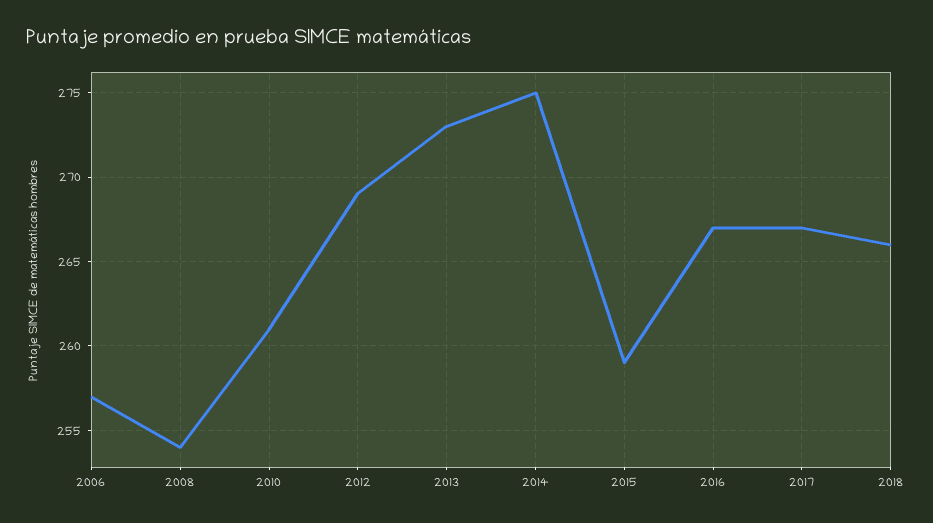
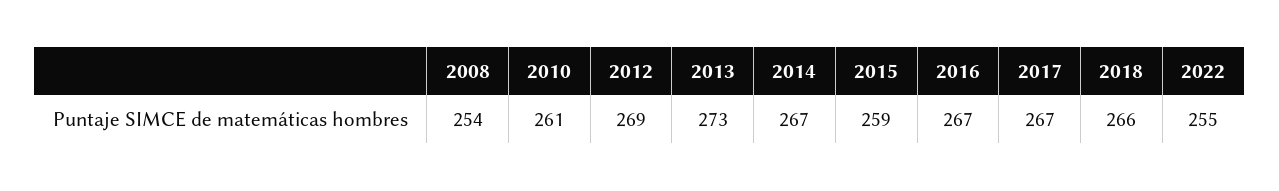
2006: 257 -> none
2014: 275 -> 267
2022: none -> 255

